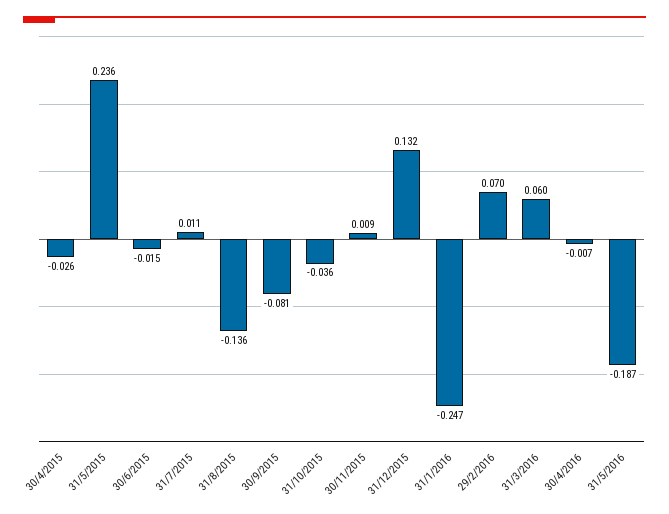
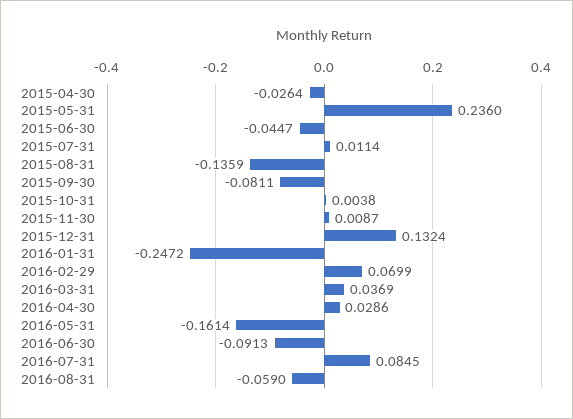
30/6/2015: -0.015 -> -0.0447
31/10/2015: -0.036 -> 0.0038
31/3/2016: 0.06 -> 0.0369
30/4/2016: -0.007 -> 0.0286
31/5/2016: -0.187 -> -0.1614
2016-06-30: none -> -0.0913
2016-07-31: none -> 0.0845
2016-08-31: none -> -0.059

